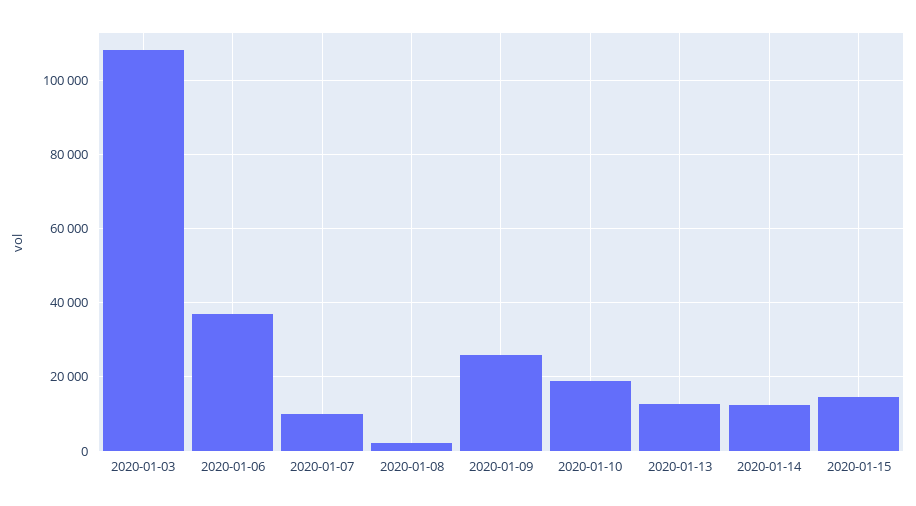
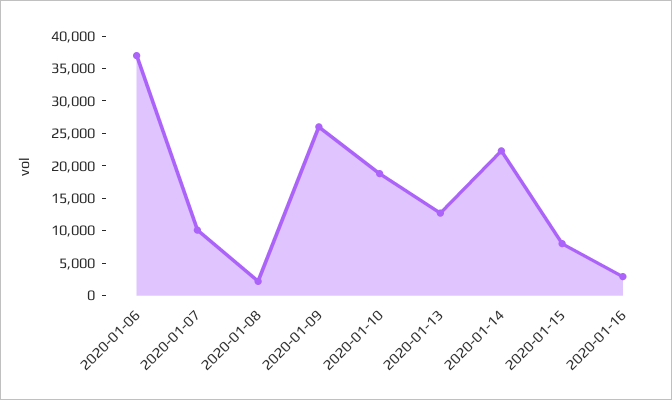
2020-01-03: 108000 -> none
2020-01-14: 12000 -> 22500
2020-01-15: 14000 -> 7500
2020-01-16: none -> 2500

